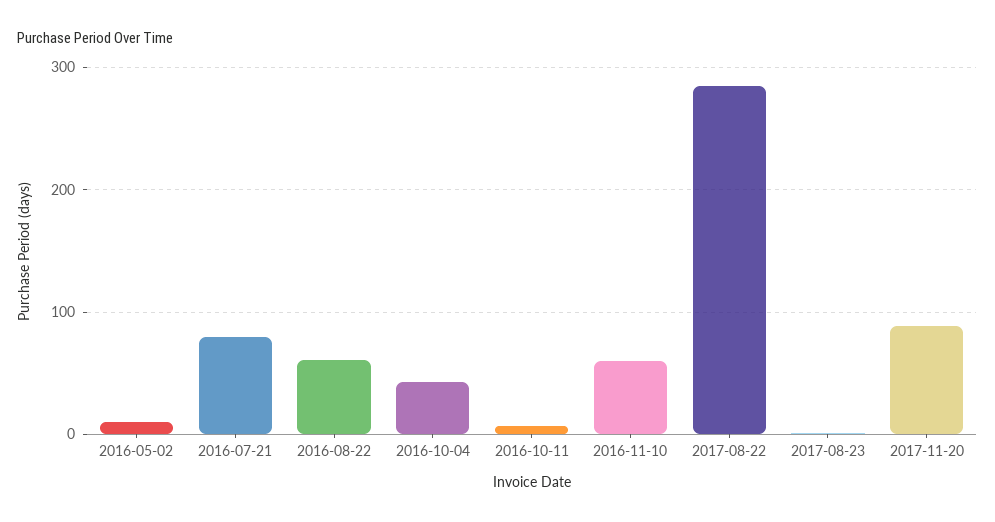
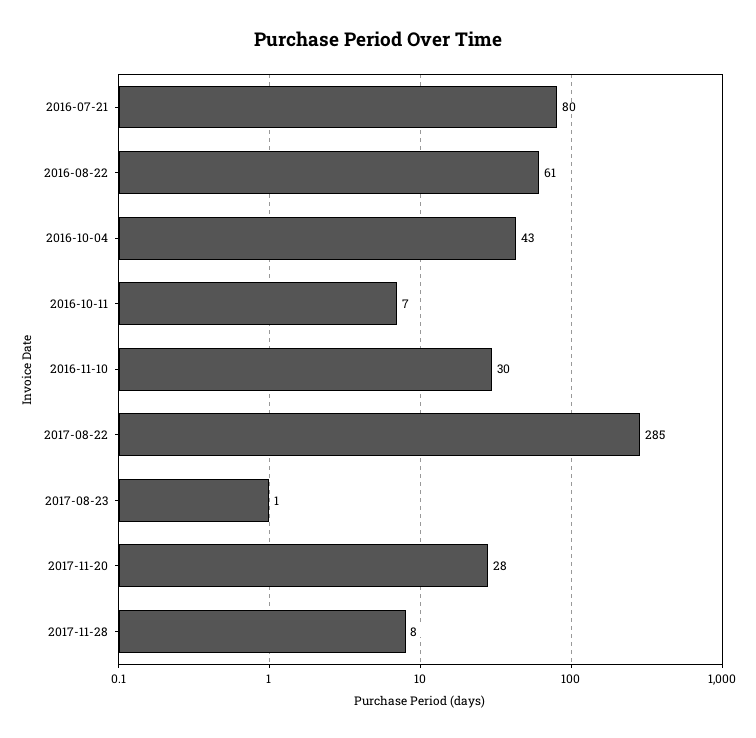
2016-05-02: 10 -> none
2016-11-10: 60 -> 30
2017-11-20: 90 -> 28
2017-11-28: none -> 8

